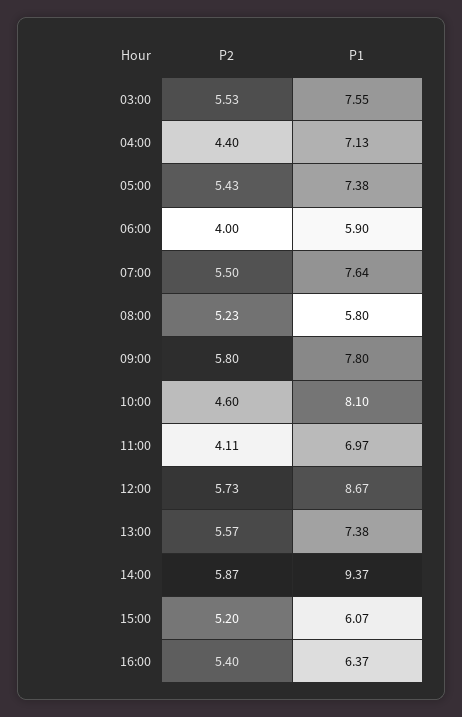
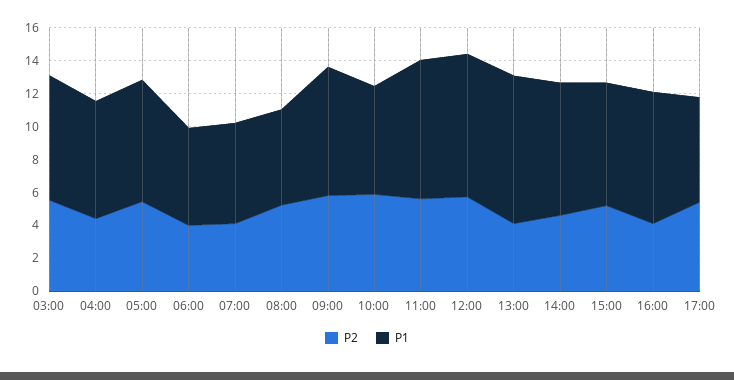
P2, 07:00: 5.5 -> 4
P1, 07:00: 7.64 -> 6
P2, 10:00: 4.6 -> 6
P1, 10:00: 8.1 -> 6.5
P2, 11:00: 4.11 -> 5.5
P1, 11:00: 6.97 -> 8.5
P2, 13:00: 5.57 -> 4
P1, 13:00: 7.38 -> 9
P2, 14:00: 5.87 -> 4.5
P1, 14:00: 9.37 -> 8
P1, 15:00: 6.07 -> 7.5
P2, 16:00: 5.4 -> 4
P1, 16:00: 6.37 -> 8
P2, 17:00: none -> 5.5
P1, 17:00: none -> 6.5

